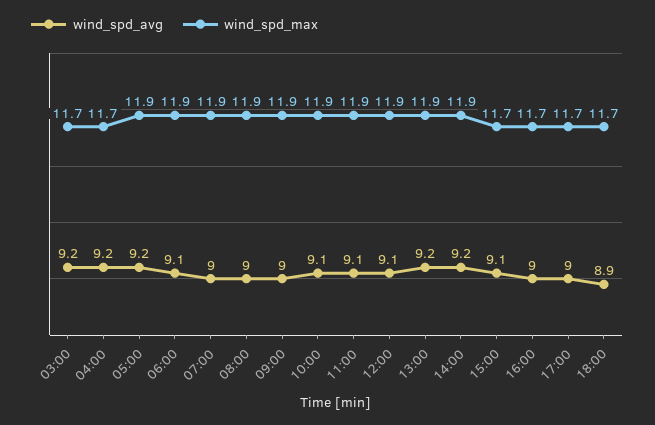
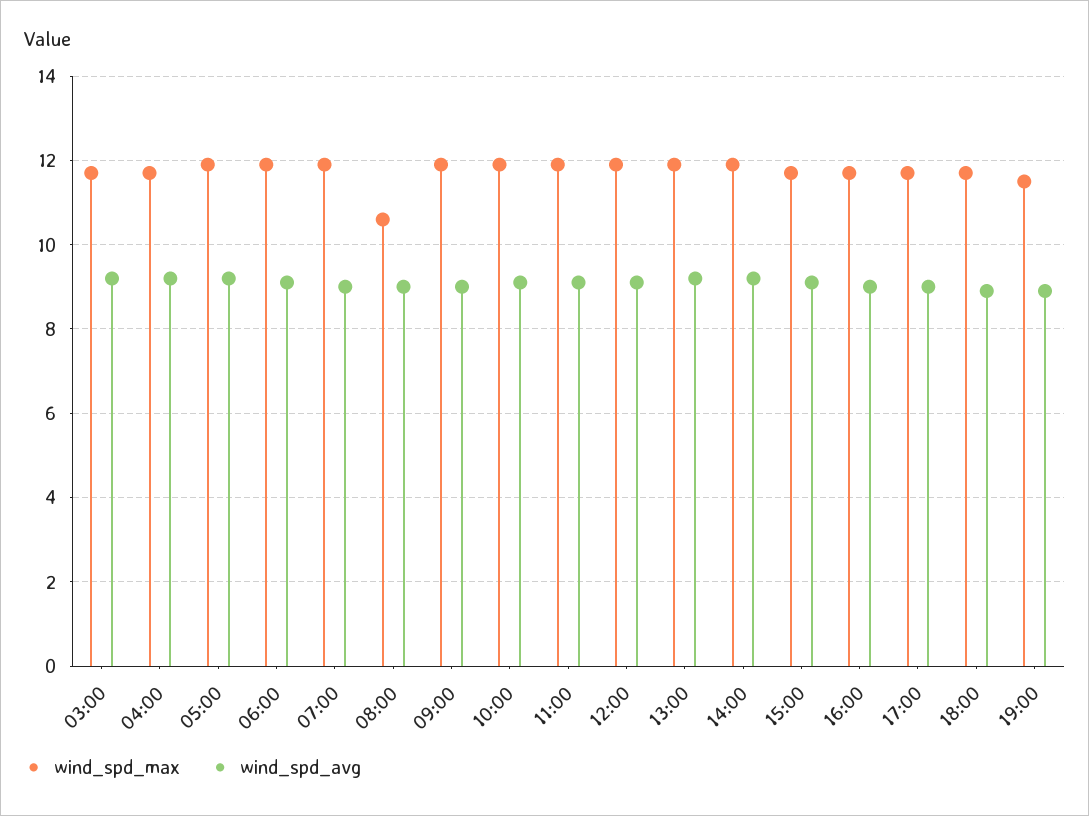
wind_spd_max, 08:00: 11.9 -> 10.5
wind_spd_max, 19:00: none -> 11.5
wind_spd_avg, 19:00: none -> 9

